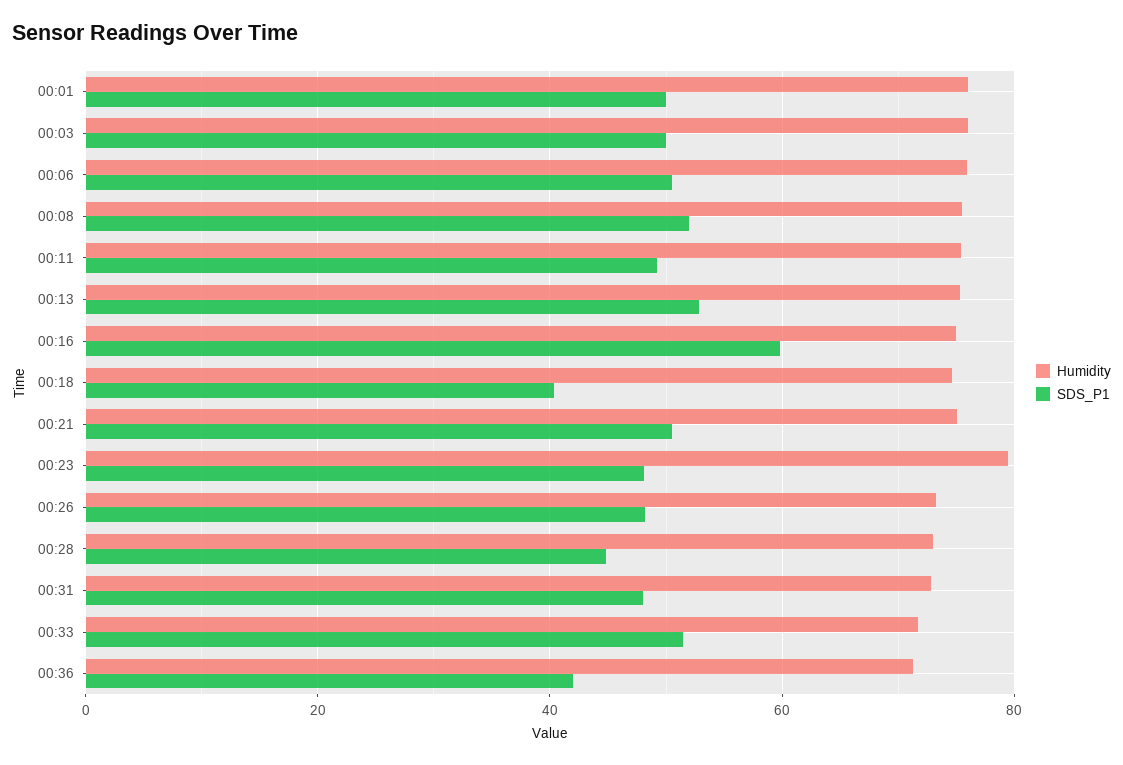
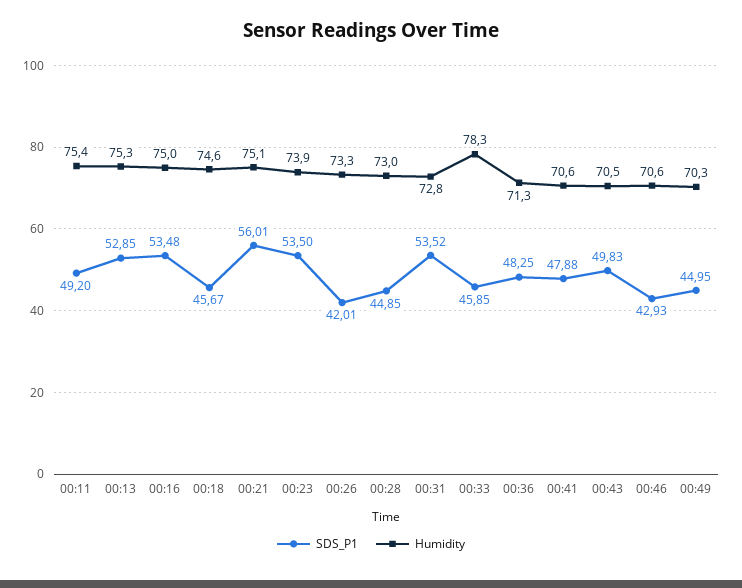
Humidity, 00:01: 76 -> none
SDS_P1, 00:01: 50 -> none
Humidity, 00:03: 76 -> none
SDS_P1, 00:03: 50 -> none
Humidity, 00:06: 76 -> none
SDS_P1, 00:06: 50 -> none
Humidity, 00:08: 76 -> none
SDS_P1, 00:08: 52 -> none
SDS_P1, 00:16: 60 -> 53.48
SDS_P1, 00:18: 40 -> 45.67
SDS_P1, 00:21: 50 -> 56.01
Humidity, 00:23: 80 -> 73.9
SDS_P1, 00:23: 48 -> 53.5
SDS_P1, 00:26: 48 -> 42.01
SDS_P1, 00:31: 48 -> 53.52
Humidity, 00:33: 72 -> 78.3
SDS_P1, 00:33: 52 -> 45.85
SDS_P1, 00:36: 42 -> 48.25
SDS_P1, 00:41: none -> 47.88
Humidity, 00:41: none -> 70.6
SDS_P1, 00:43: none -> 49.83
Humidity, 00:43: none -> 70.5
SDS_P1, 00:46: none -> 42.93
Humidity, 00:46: none -> 70.6
SDS_P1, 00:49: none -> 44.95
Humidity, 00:49: none -> 70.3

